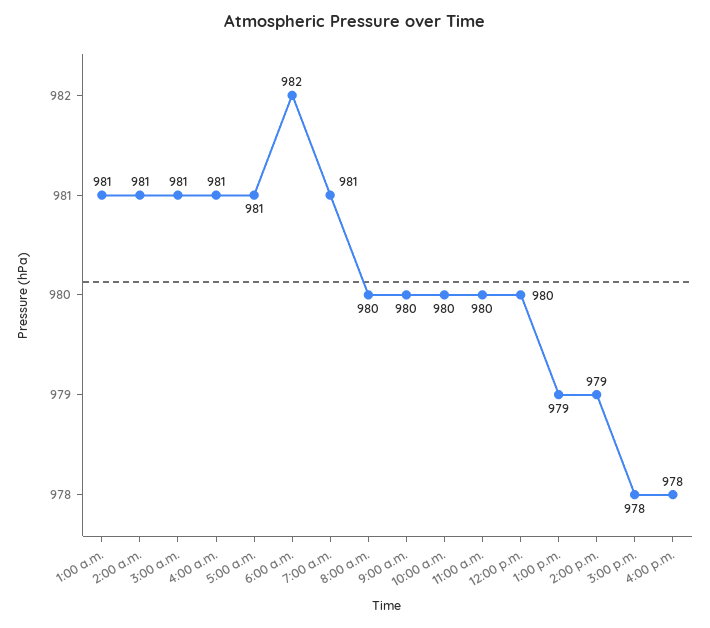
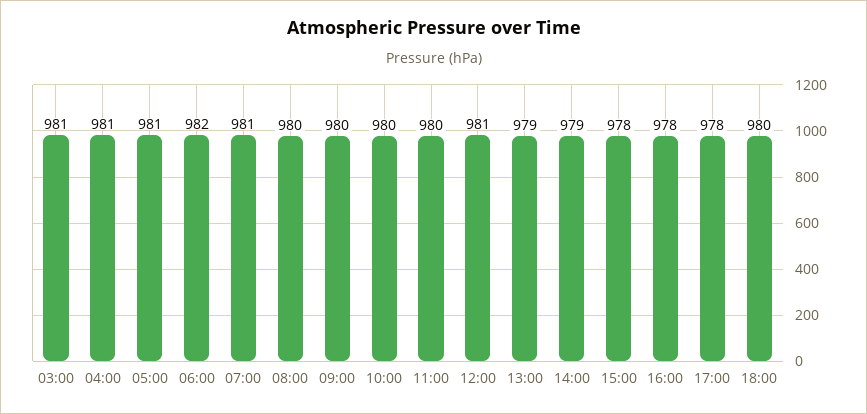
1:00 a.m.: 981 -> none
2:00 a.m.: 981 -> none
12:00 p.m.: 980 -> 981
17:00: none -> 978
18:00: none -> 980

